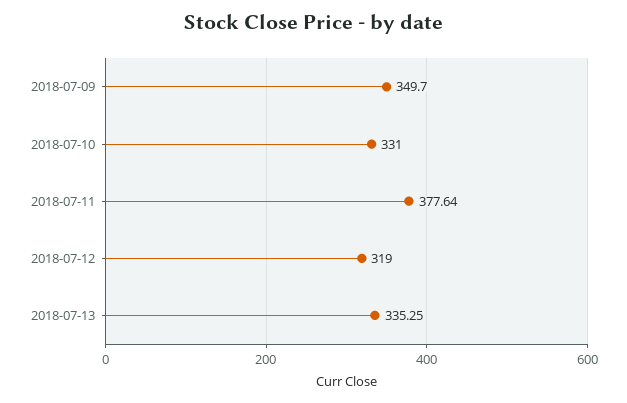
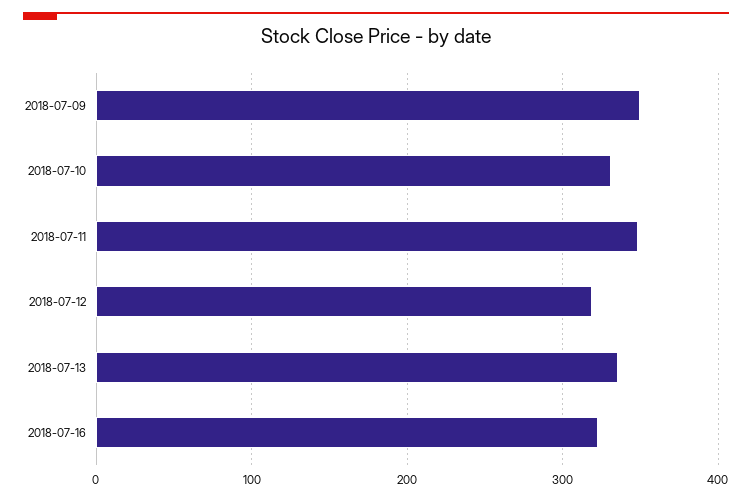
2018-07-11: 377.64 -> 350
2018-07-16: none -> 320

